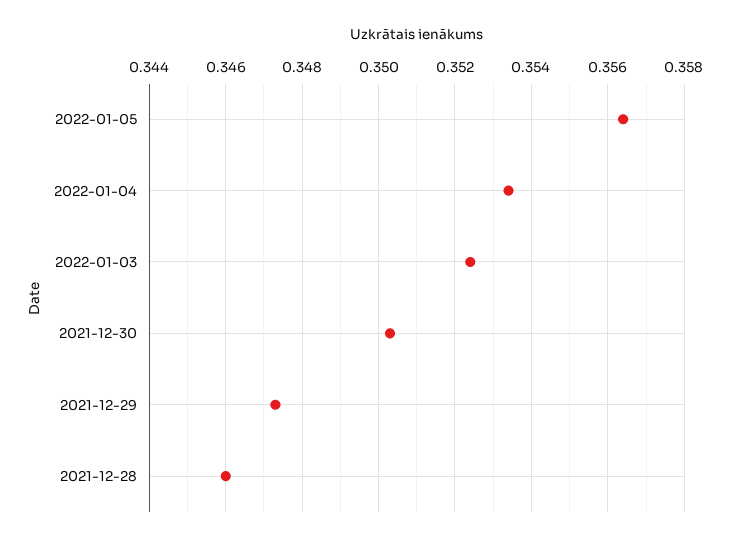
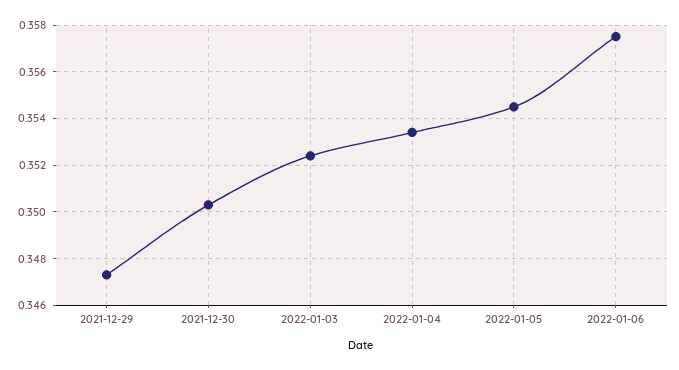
2022-01-05: 0.3565 -> 0.3545
2021-12-28: 0.346 -> none
2022-01-06: none -> 0.3575

